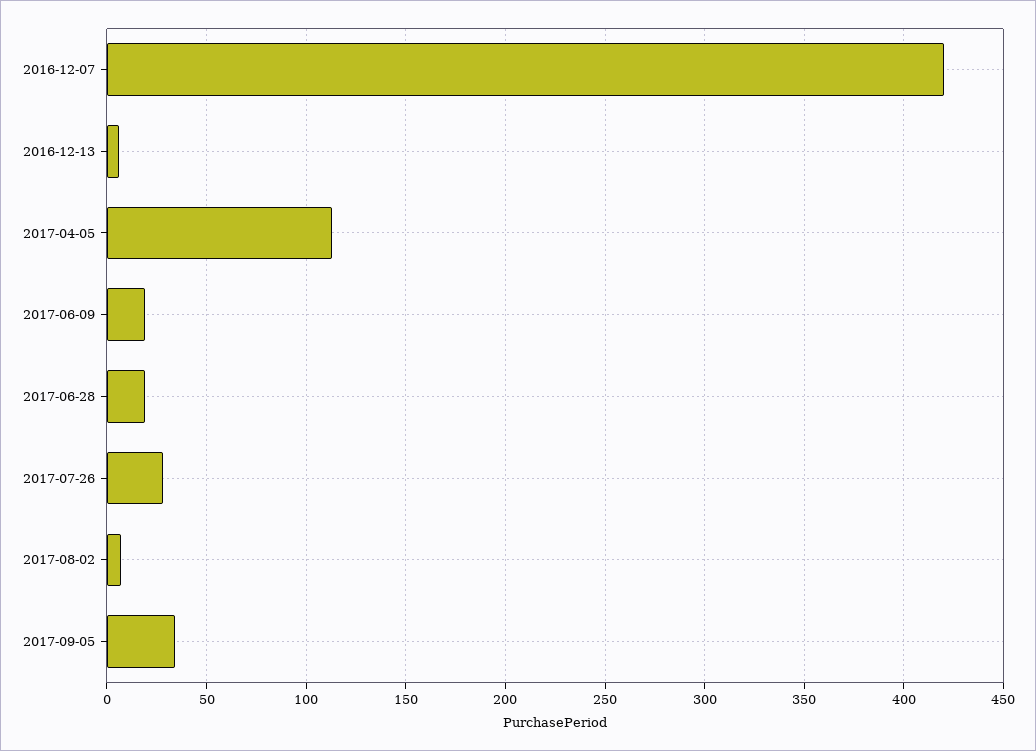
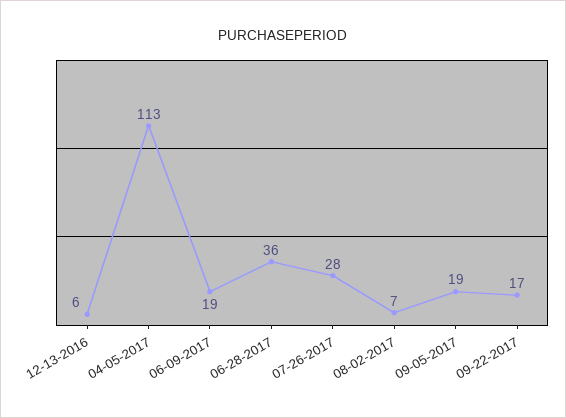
2016-12-07: 420 -> none
2017-06-28: 20 -> 36
2017-09-05: 35 -> 19
09-22-2017: none -> 17

